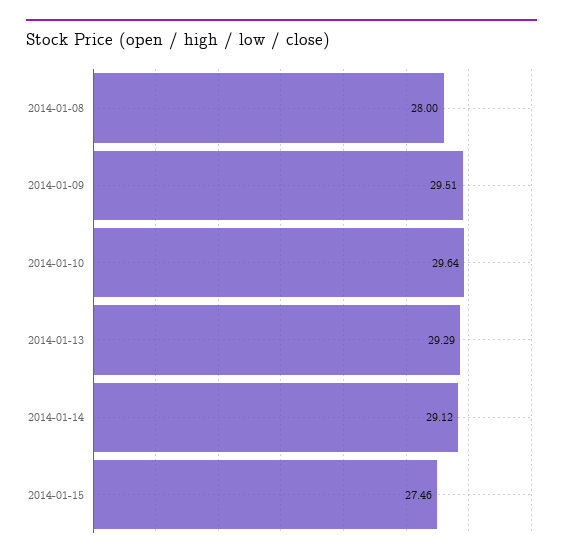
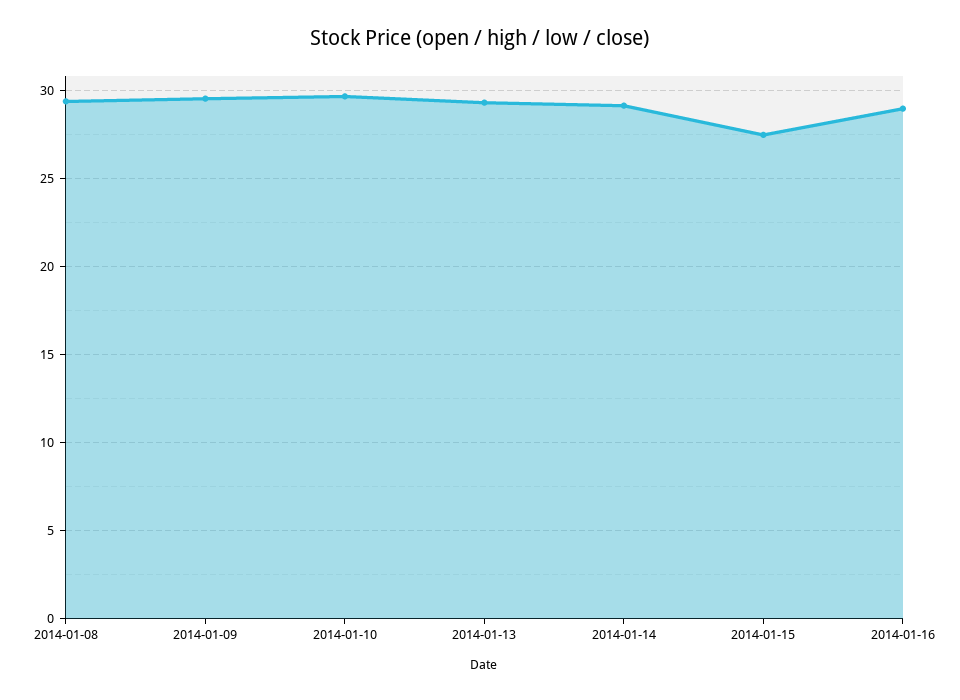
2014-01-08: 28 -> 29.5
2014-01-16: none -> 29

